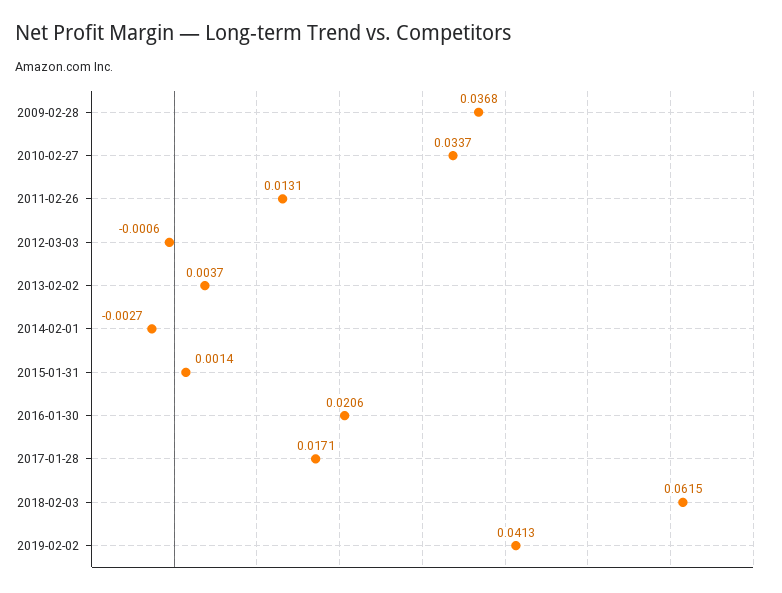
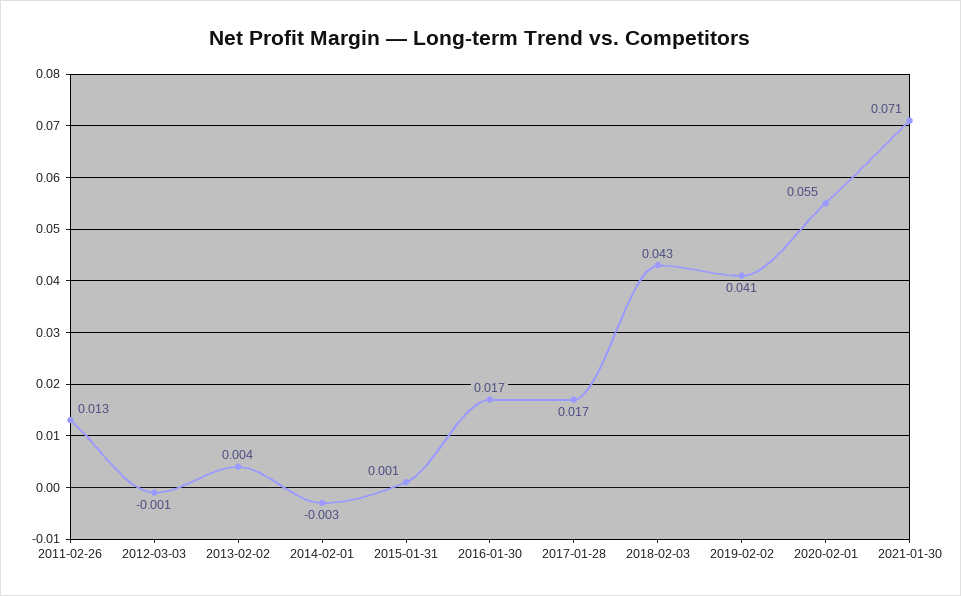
2009-02-28: 0.0368 -> none
2010-02-27: 0.0337 -> none
2016-01-30: 0.0206 -> 0.017
2018-02-03: 0.0615 -> 0.043
2020-02-01: none -> 0.055
2021-01-30: none -> 0.071

